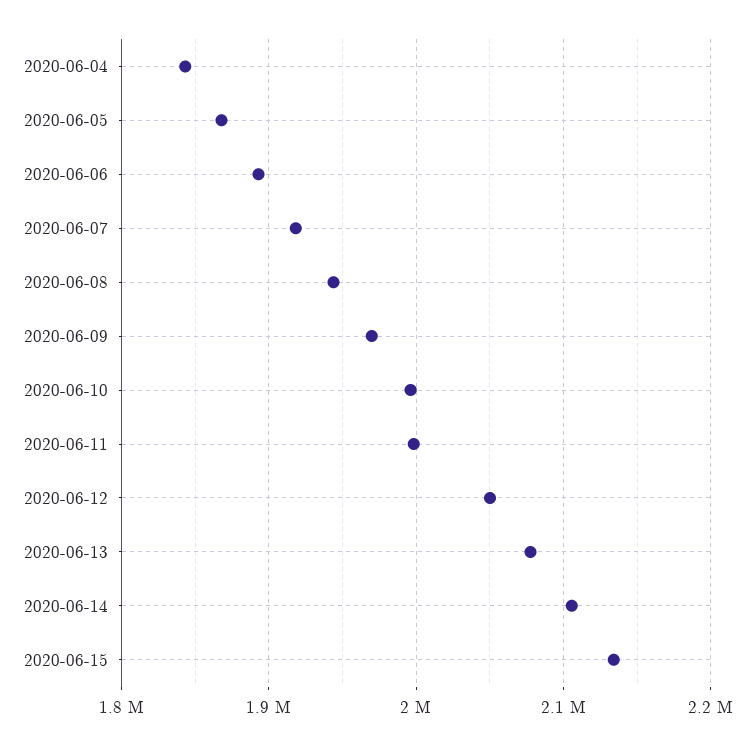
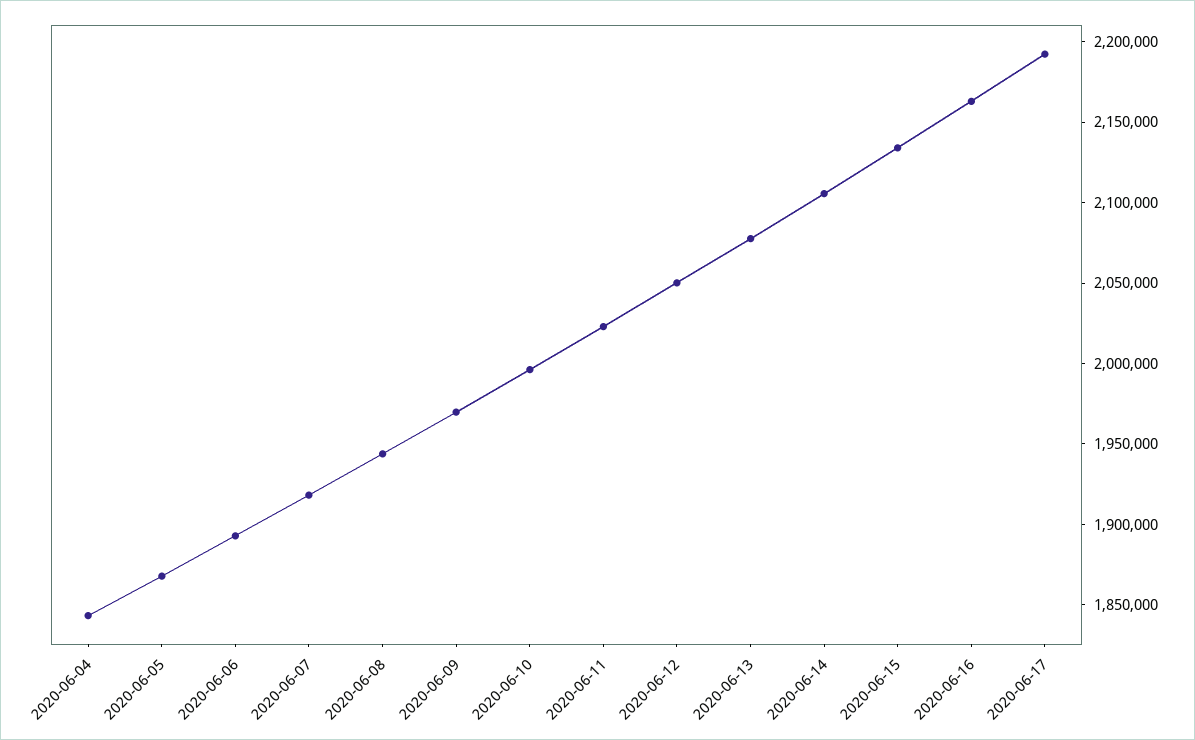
2020-06-11: 2000000 -> 2020000
2020-06-16: none -> 2160000
2020-06-17: none -> 2190000

